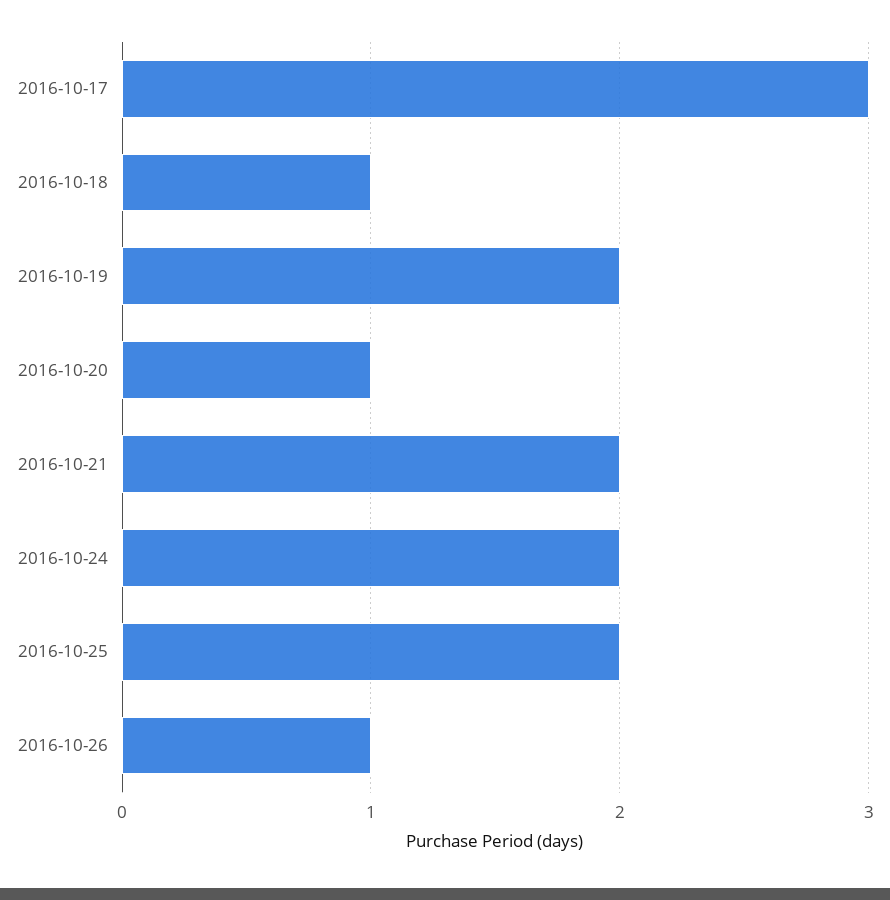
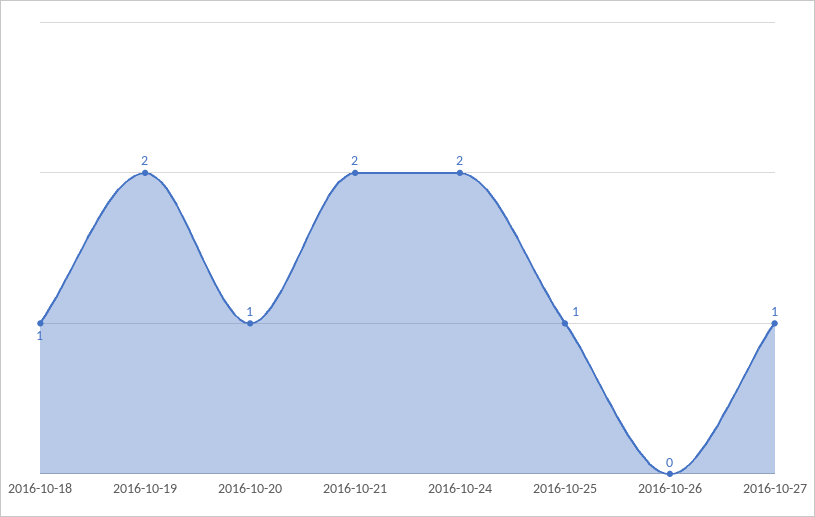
2016-10-17: 3 -> none
2016-10-25: 2 -> 1
2016-10-26: 1 -> 0
2016-10-27: none -> 1

